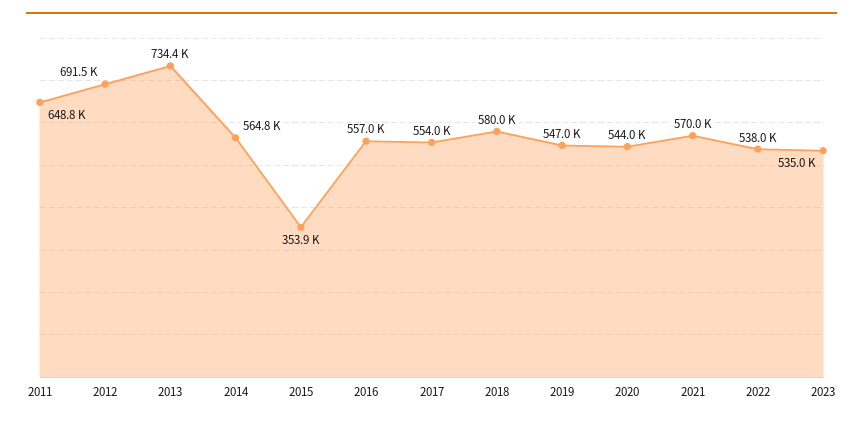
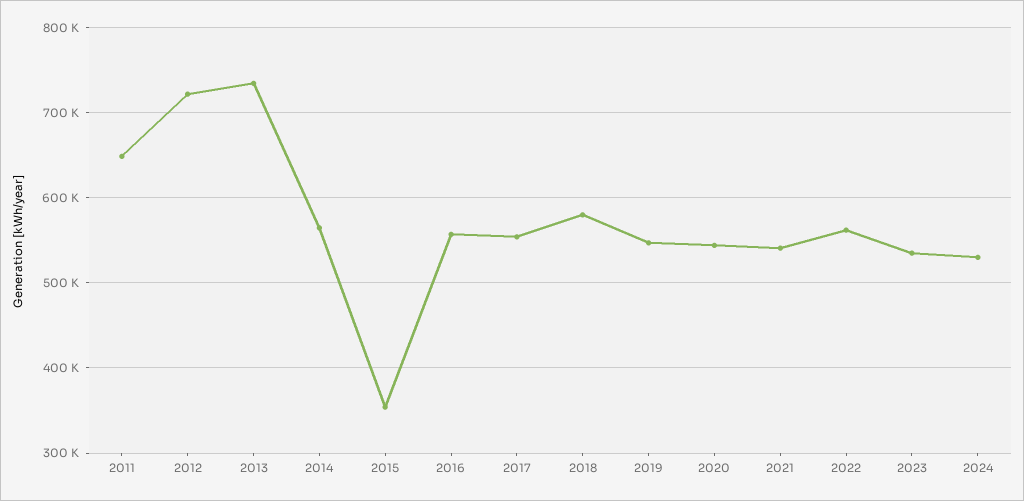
2012: 691500 -> 720000
2021: 570000 -> 540000
2022: 538000 -> 560000
2024: none -> 530000

